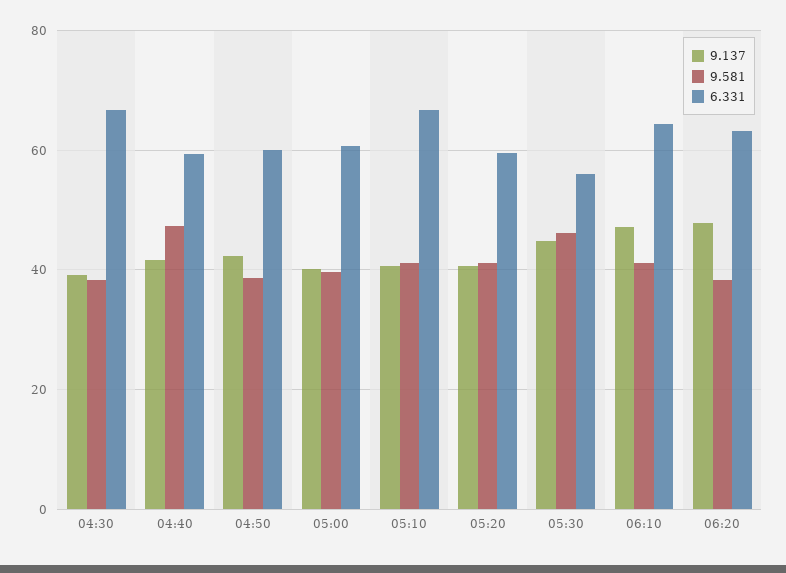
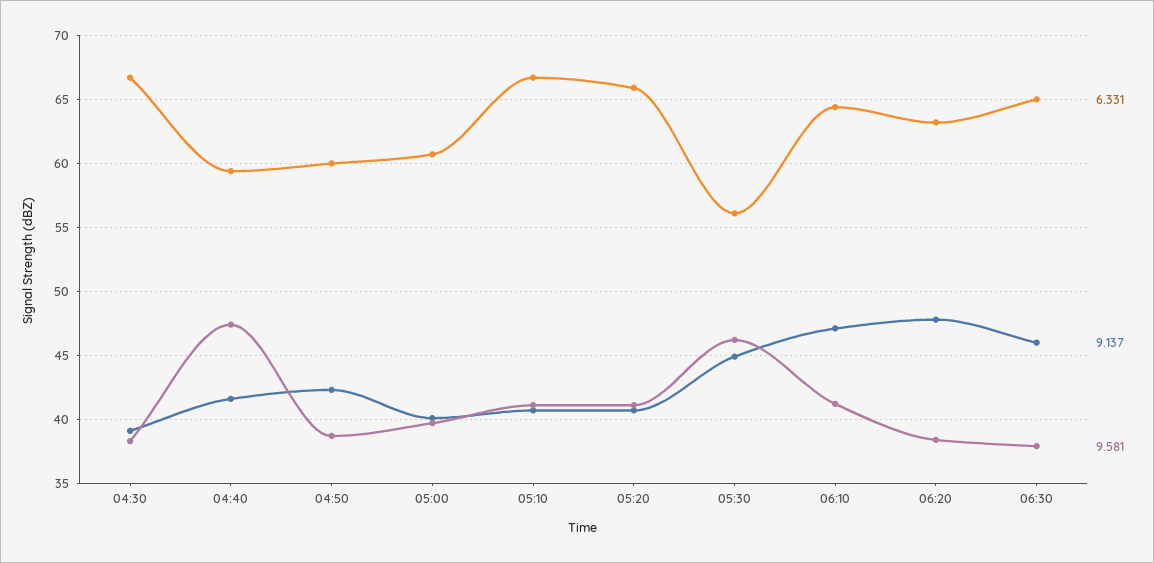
6.331, 05:20: 60 -> 66
6.331, 06:30: none -> 65
9.137, 06:30: none -> 46
9.581, 06:30: none -> 38

